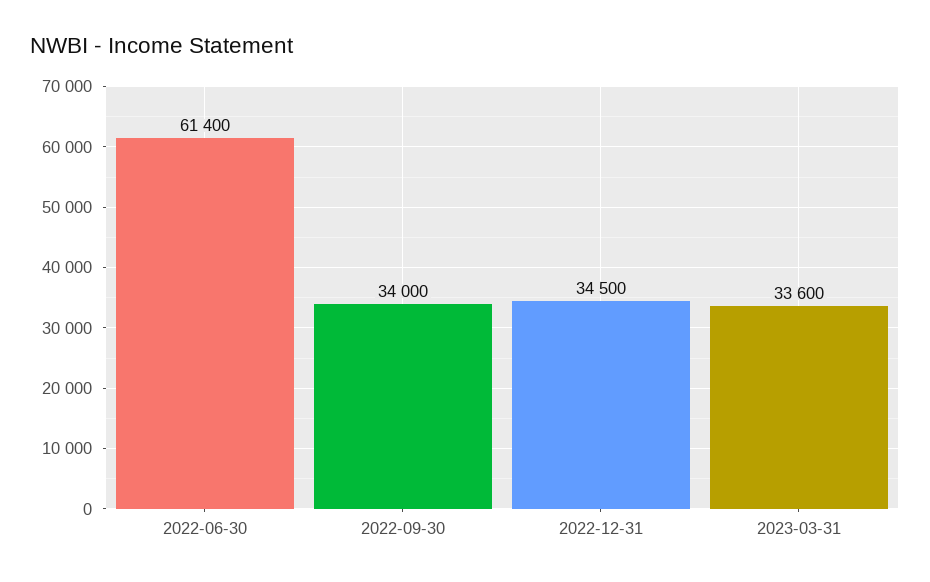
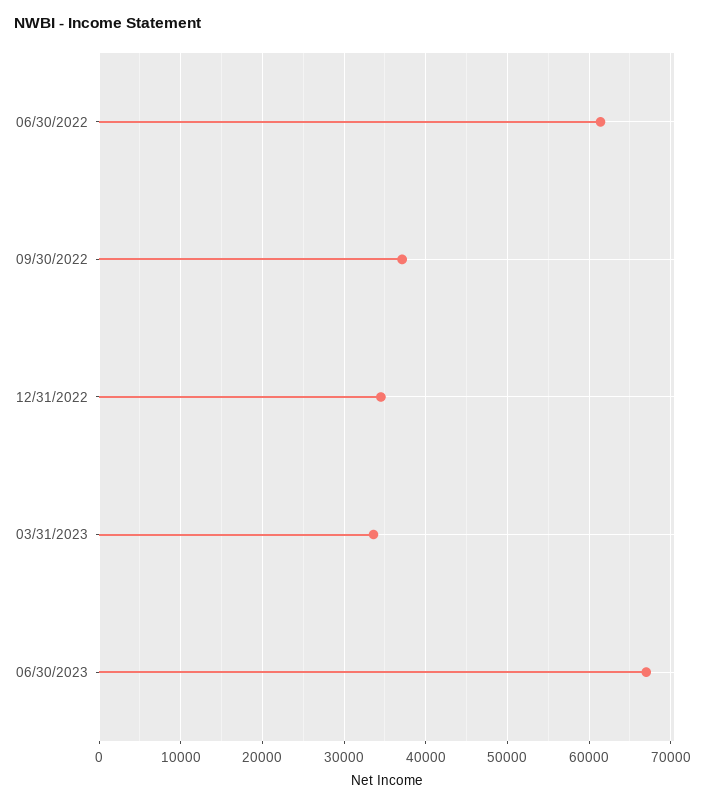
2022-09-30: 34000 -> 37000
06/30/2023: none -> 67000

